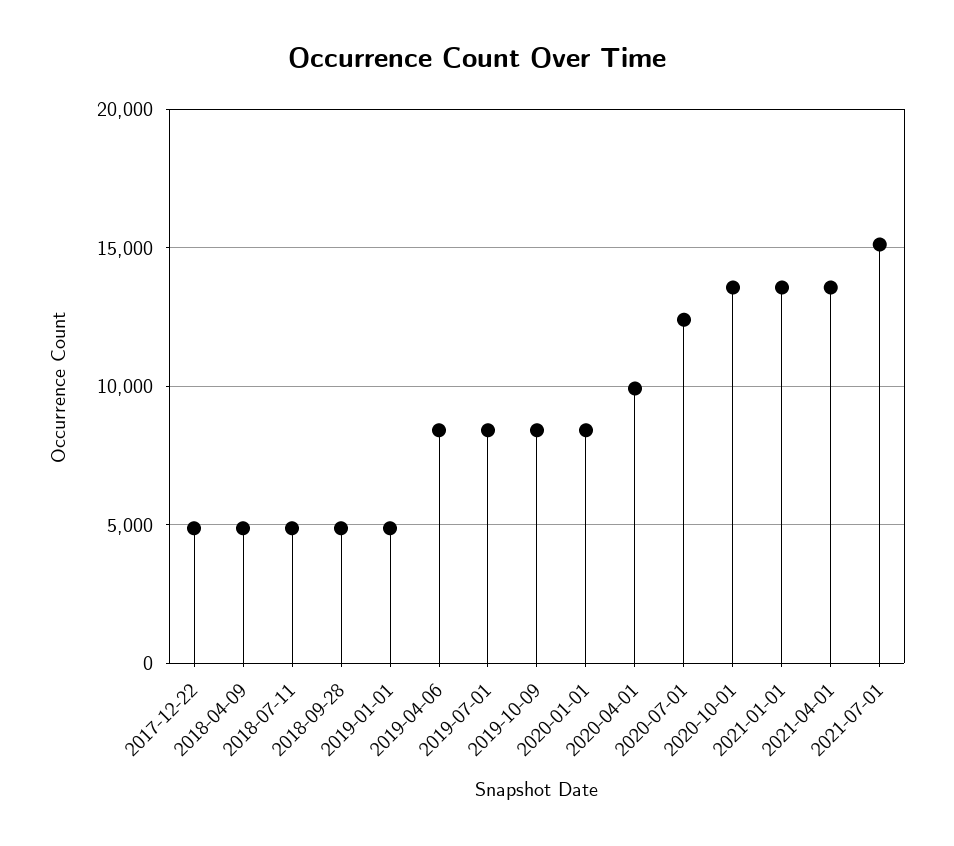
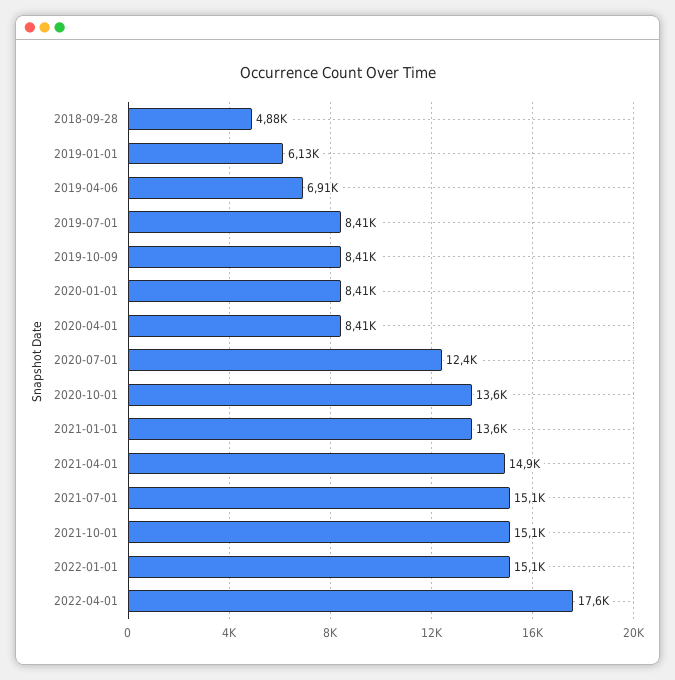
2017-12-22: 5000 -> none
2018-04-09: 5000 -> none
2018-07-11: 5000 -> none
2019-01-01: 5000 -> 6130
2019-04-06: 8500 -> 6910
2020-04-01: 10000 -> 8410
2021-04-01: 13500 -> 14900
2021-10-01: none -> 15100
2022-01-01: none -> 15100
2022-04-01: none -> 17600

